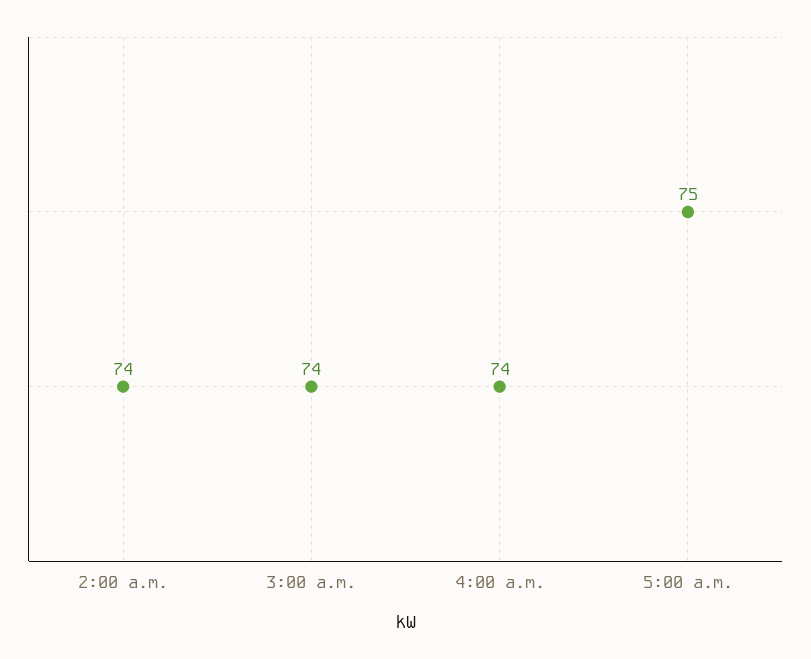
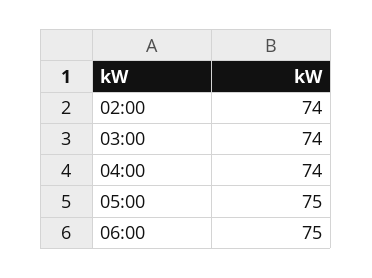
06:00: none -> 75

